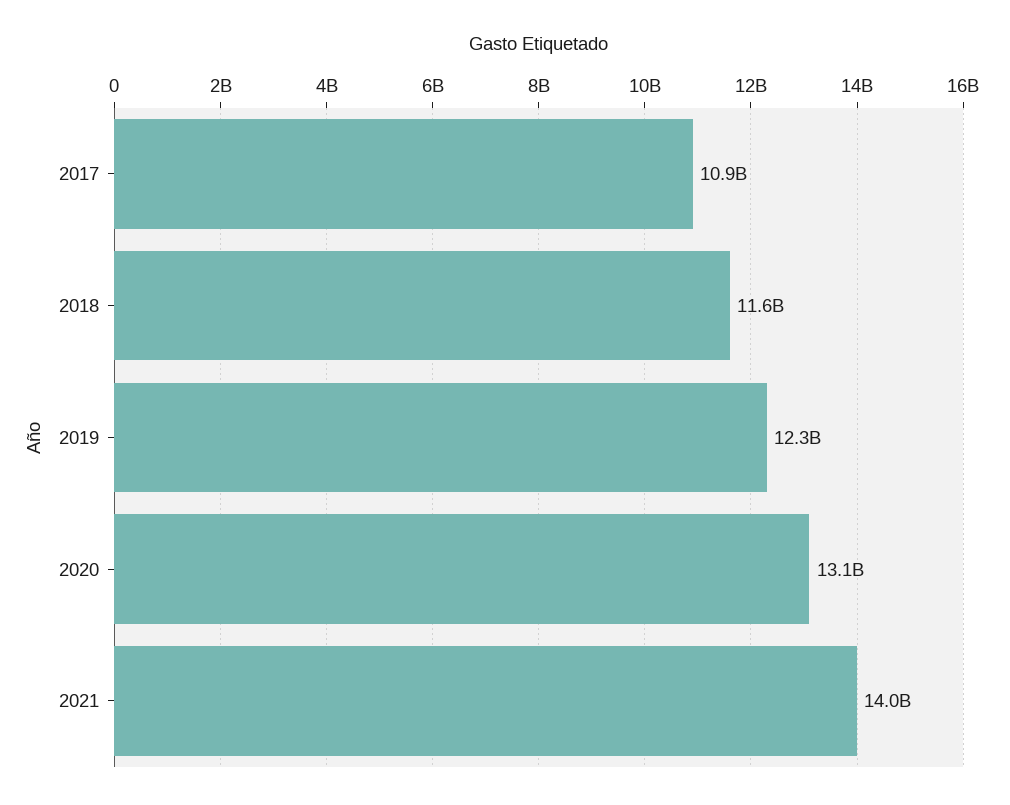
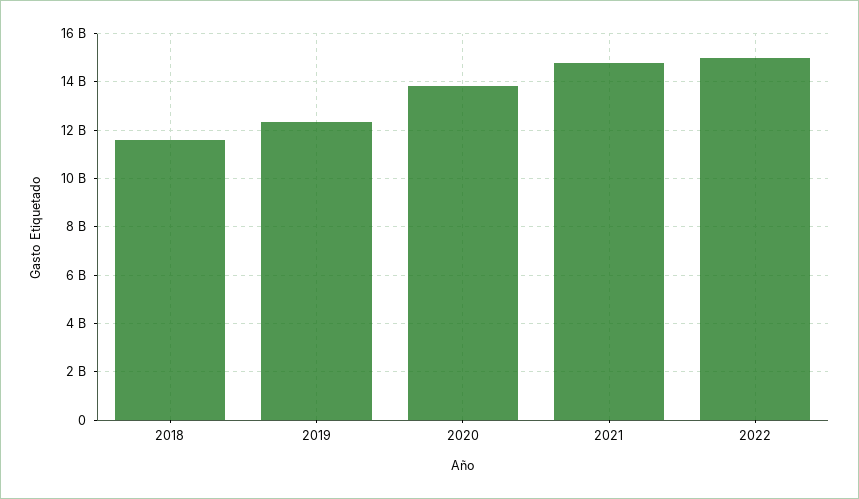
2017: 10900000000 -> none
2020: 13100000000 -> 13750000000
2021: 14000000000 -> 14750000000
2022: none -> 15000000000

